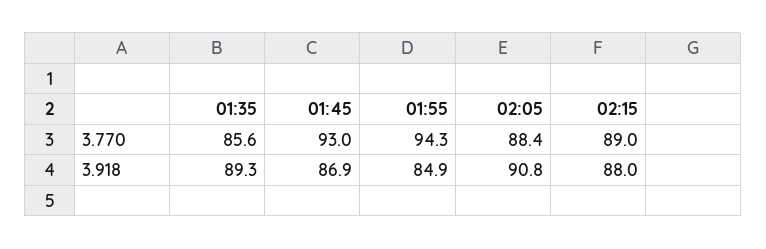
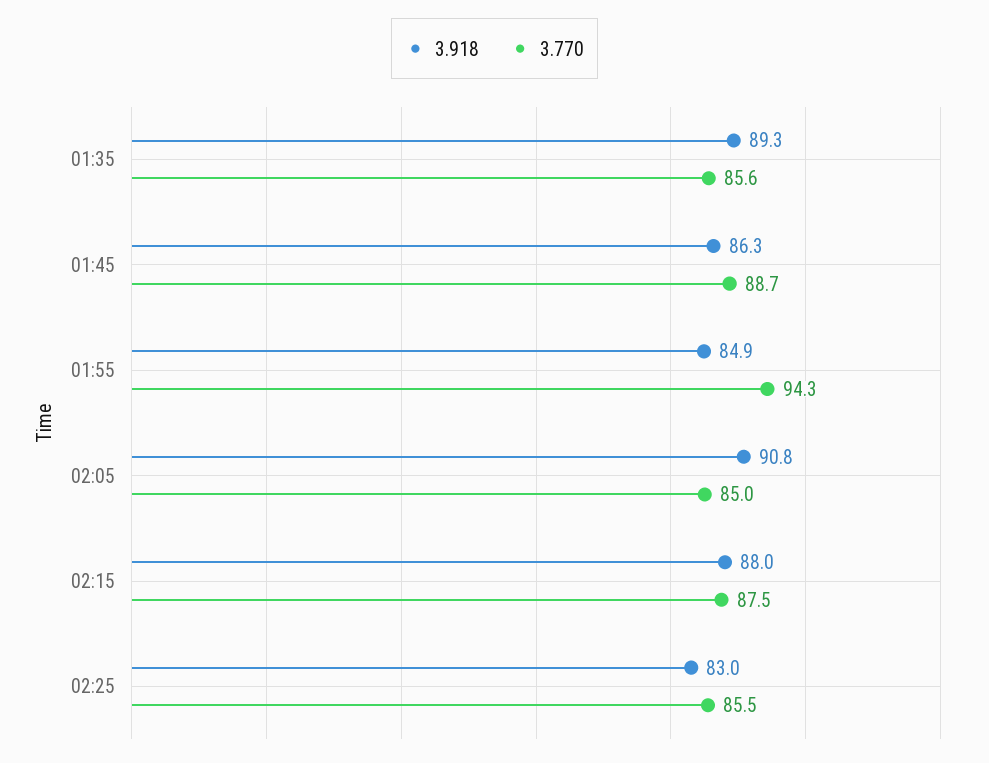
3.770, 01:45: 93 -> 88.7
3.770, 02:05: 88.4 -> 85
3.770, 02:15: 89 -> 87.5
3.918, 01:45: 86.9 -> 86.3
3.918, 02:25: none -> 83
3.770, 02:25: none -> 85.5

